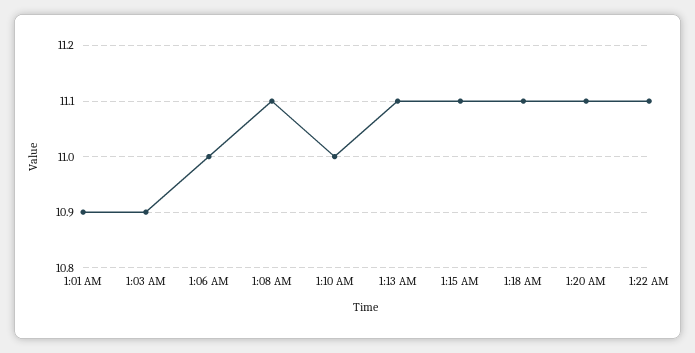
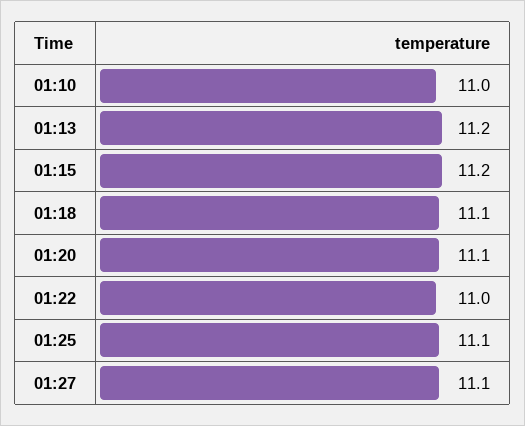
1:01 AM: 10.9 -> none
1:03 AM: 10.9 -> none
1:06 AM: 11 -> none
1:08 AM: 11.1 -> none
1:13 AM: 11.1 -> 11.2
1:15 AM: 11.1 -> 11.2
1:22 AM: 11.1 -> 11
01:25: none -> 11.1
01:27: none -> 11.1

